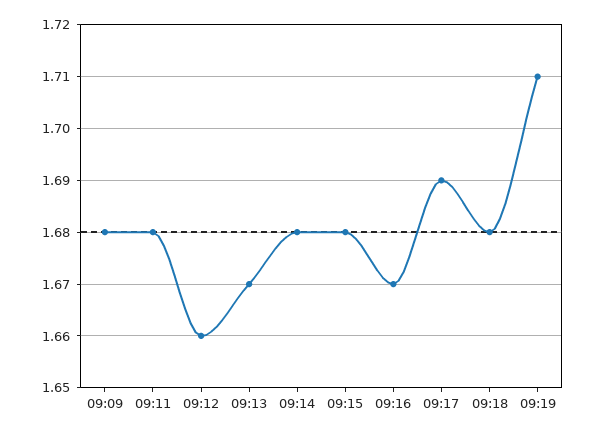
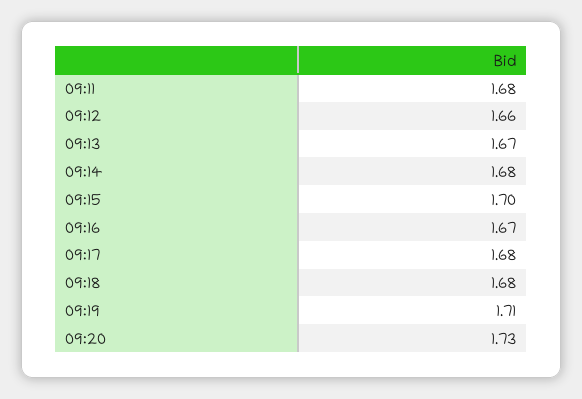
09:09: 1.68 -> none
09:15: 1.68 -> 1.7
09:17: 1.69 -> 1.68
09:20: none -> 1.73

